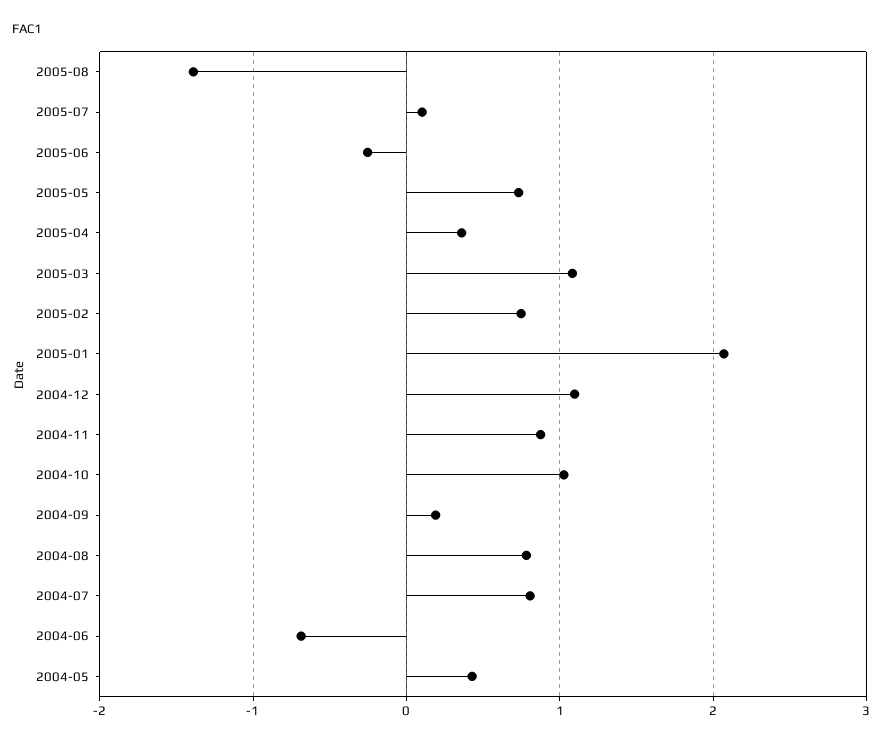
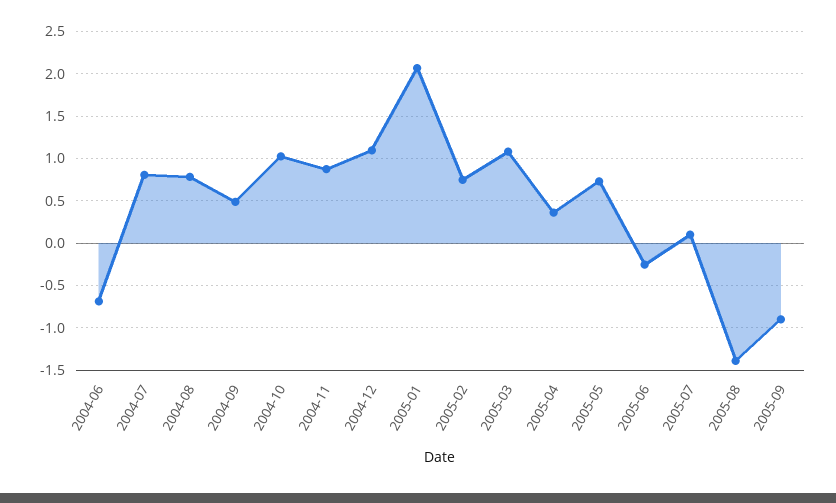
2004-09: 0.2 -> 0.5
2004-05: 0.4 -> none
2005-09: none -> -0.9

